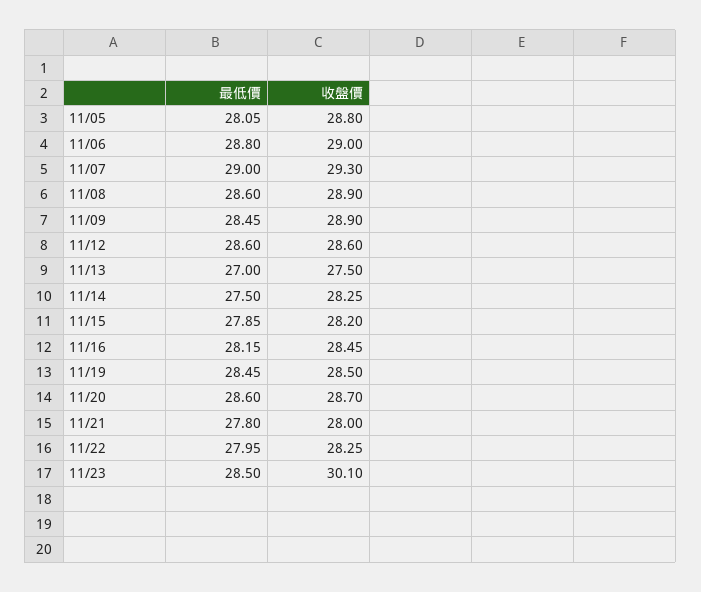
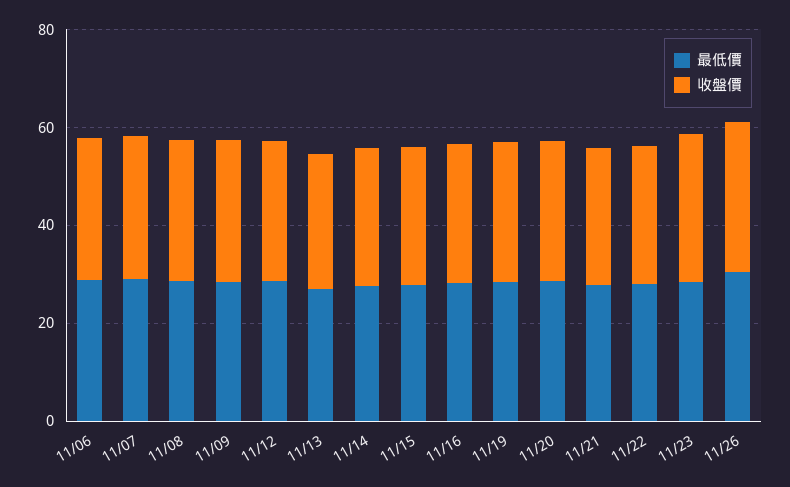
最低價, 11/05: 28.05 -> none
收盤價, 11/05: 28.8 -> none
最低價, 11/26: none -> 30
收盤價, 11/26: none -> 30

